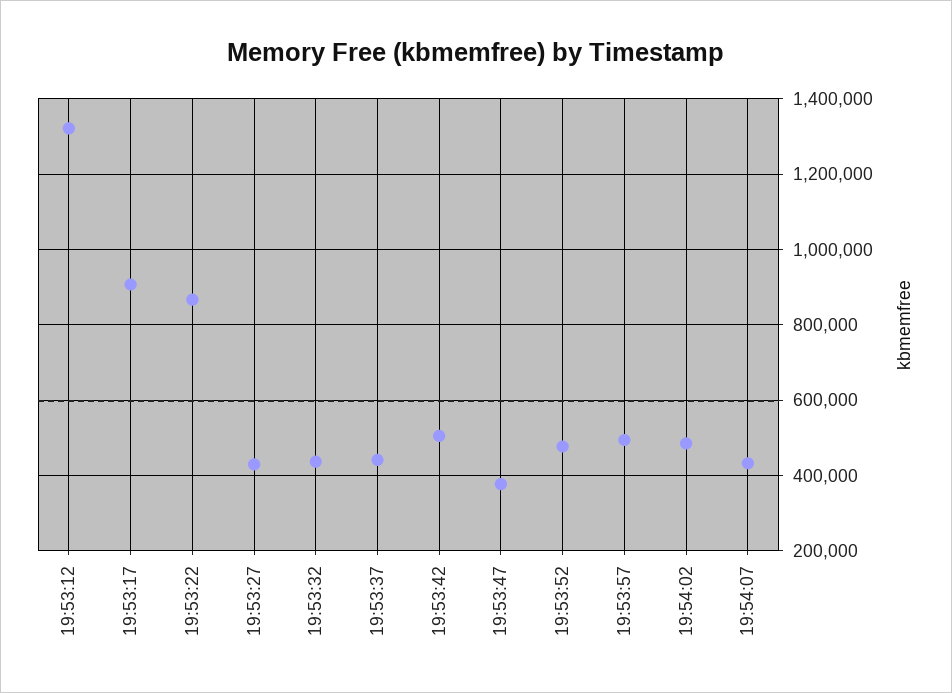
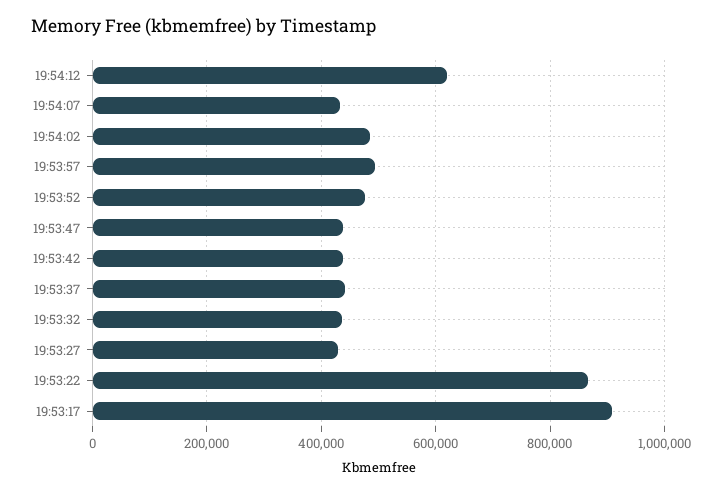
19:53:12: 1320000 -> none
19:53:42: 500000 -> 440000
19:53:47: 380000 -> 440000
19:54:12: none -> 620000

